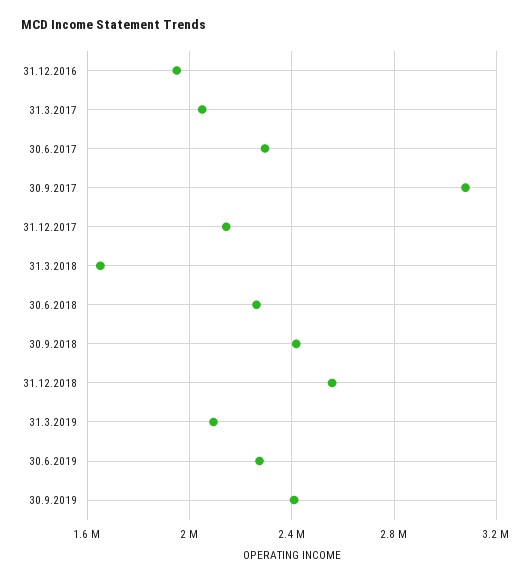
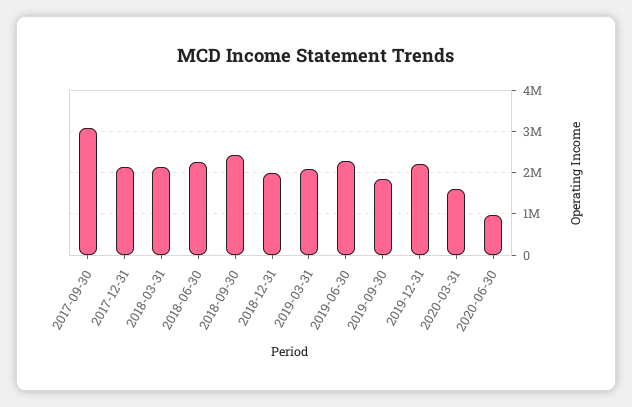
31.12.2016: 1950000 -> none
31.3.2017: 2050000 -> none
30.6.2017: 2300000 -> none
31.3.2018: 1650000 -> 2200000
31.12.2018: 2550000 -> 2000000
30.9.2019: 2400000 -> 1800000
2019-12-31: none -> 2200000
2020-03-31: none -> 1600000
2020-06-30: none -> 1000000

